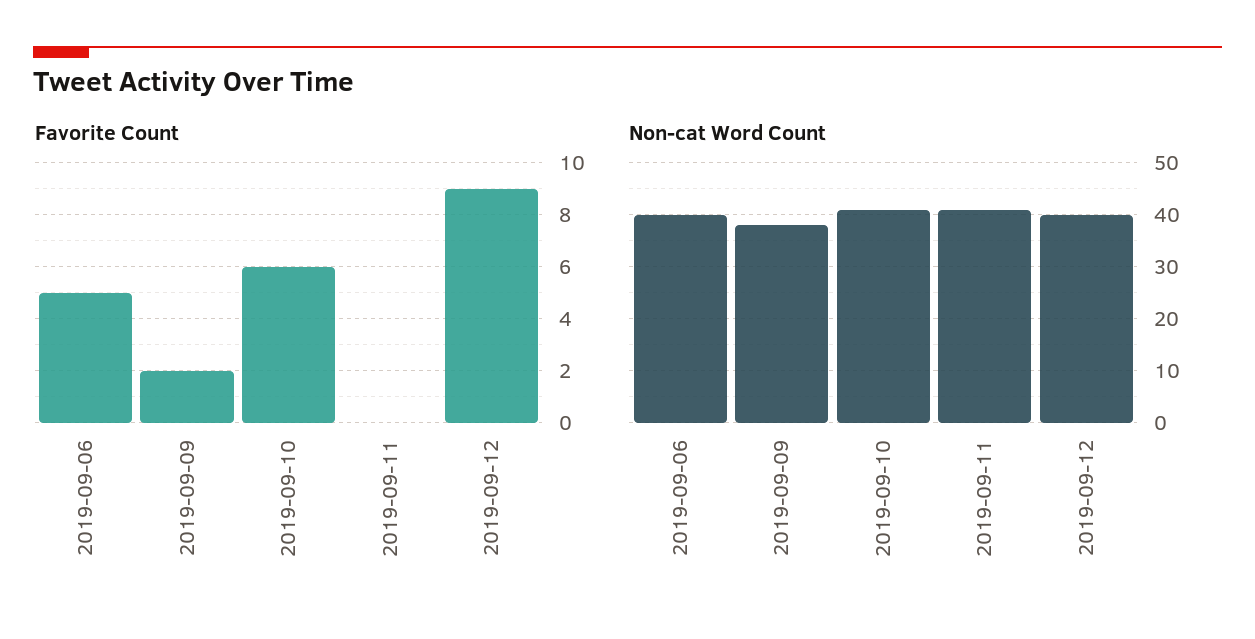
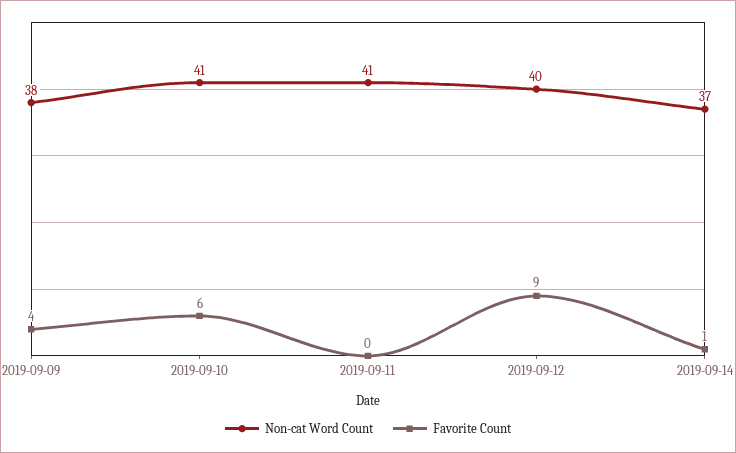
Favorite Count, 2019-09-06: 5 -> none
Favorite Count, 2019-09-09: 2 -> 4
Non-cat Word Count, 2019-09-06: 40 -> none
Non-cat Word Count, 2019-09-14: none -> 37
Favorite Count, 2019-09-14: none -> 1

